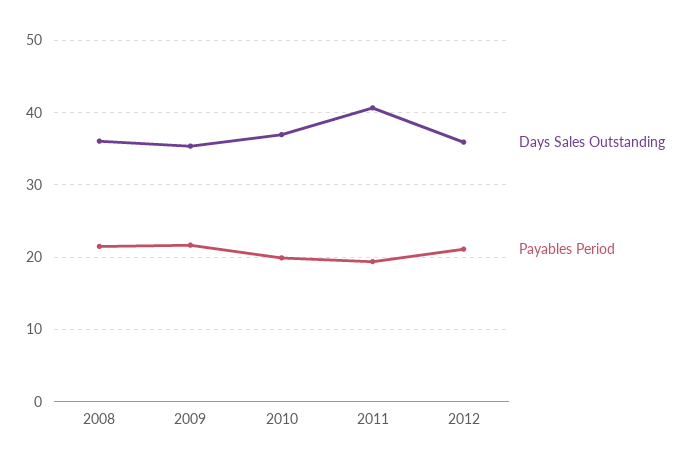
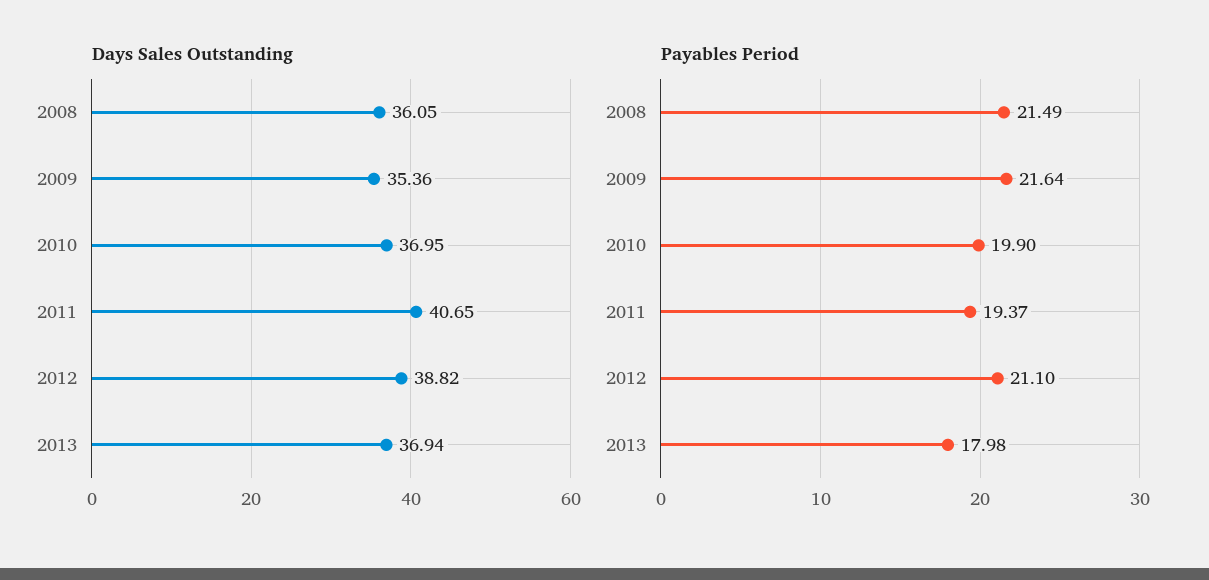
Days Sales Outstanding, 2012: 36 -> 38.82
Days Sales Outstanding, 2013: none -> 36.94
Payables Period, 2013: none -> 17.98

